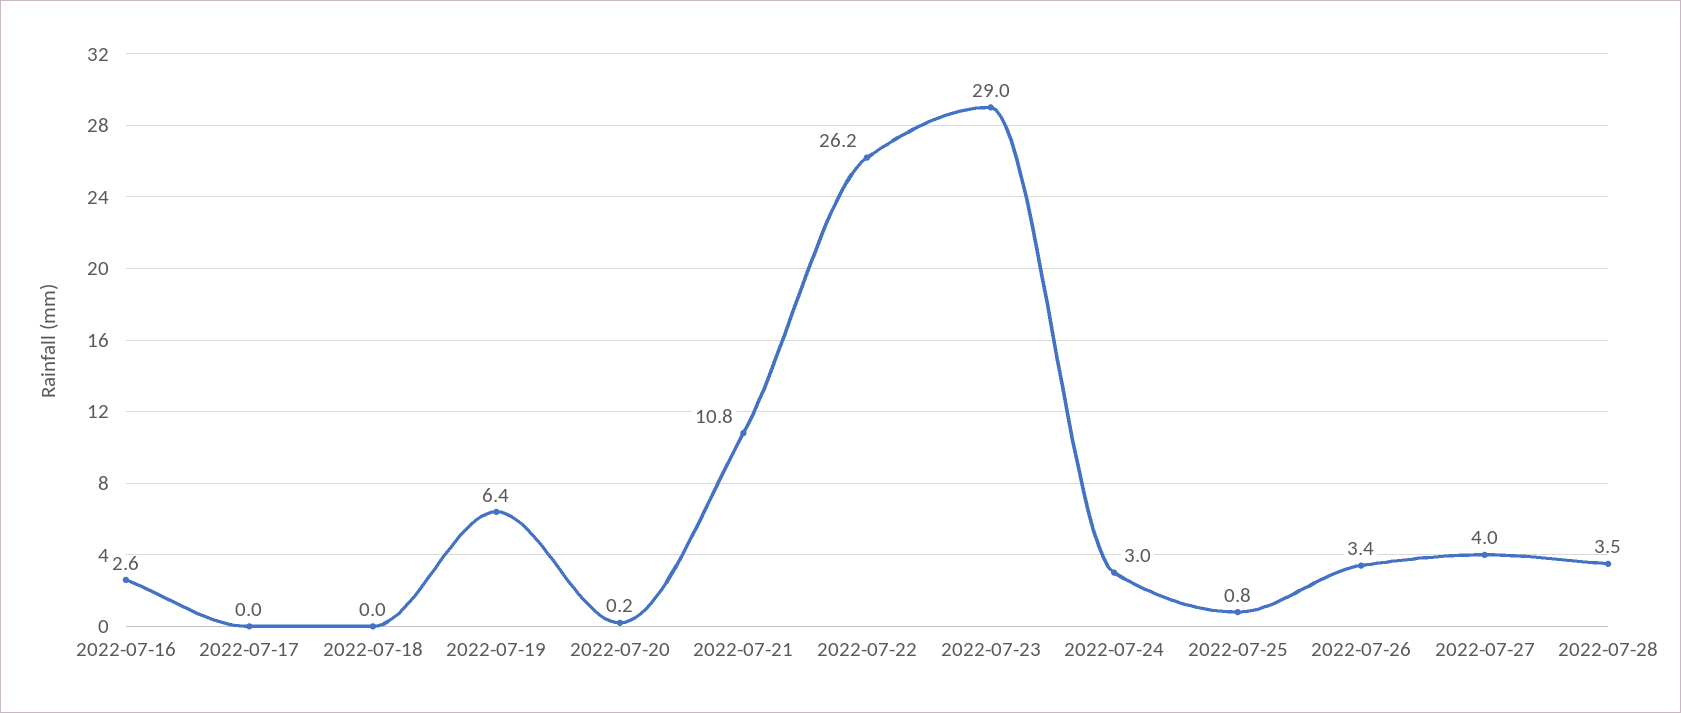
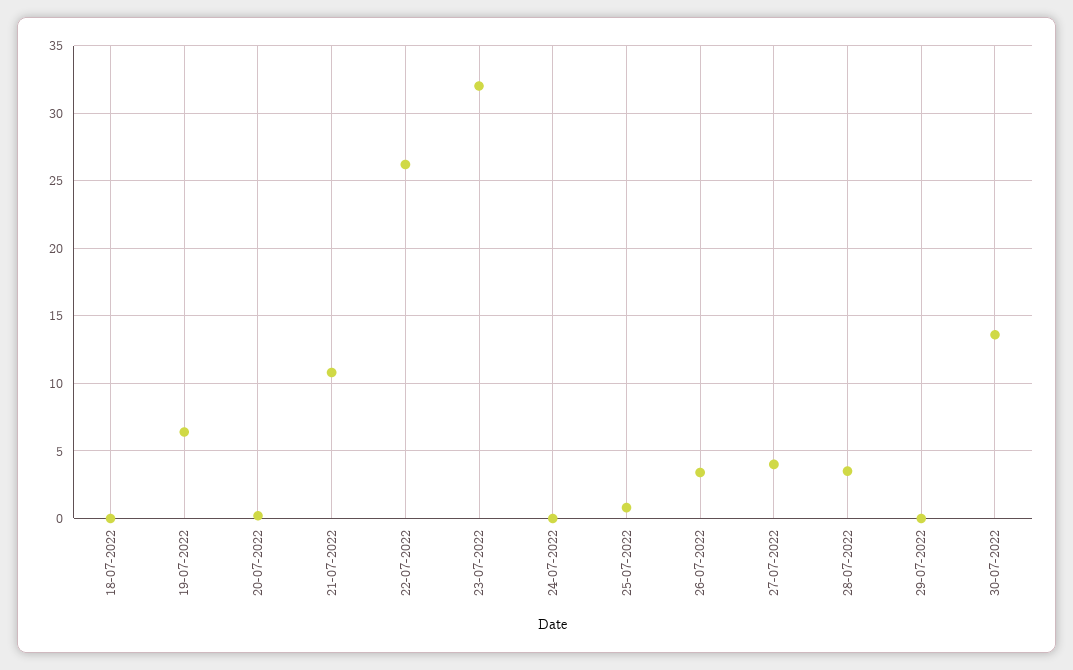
2022-07-16: 2.6 -> none
2022-07-17: 0 -> none
2022-07-23: 29 -> 32
2022-07-24: 3 -> 0
29-07-2022: none -> 0
30-07-2022: none -> 13.5

